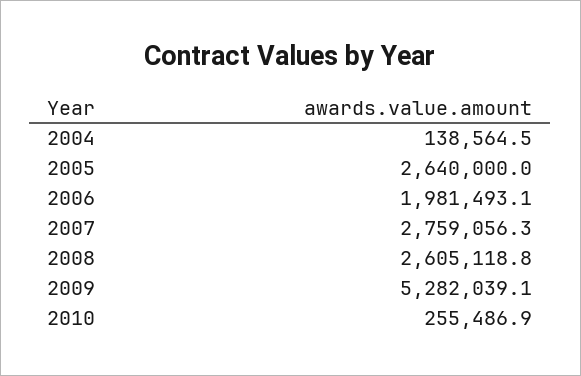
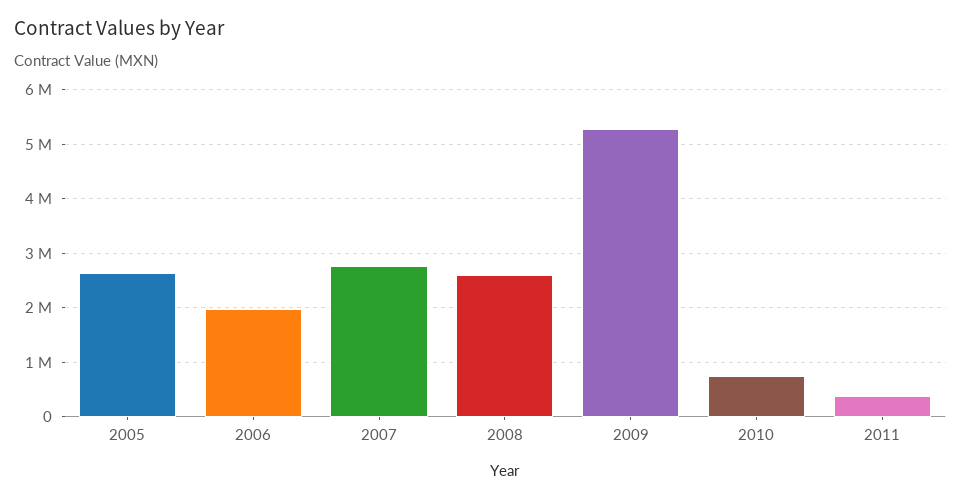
2004: 138564.5 -> none
2010: 255486.9 -> 800000
2011: none -> 400000

